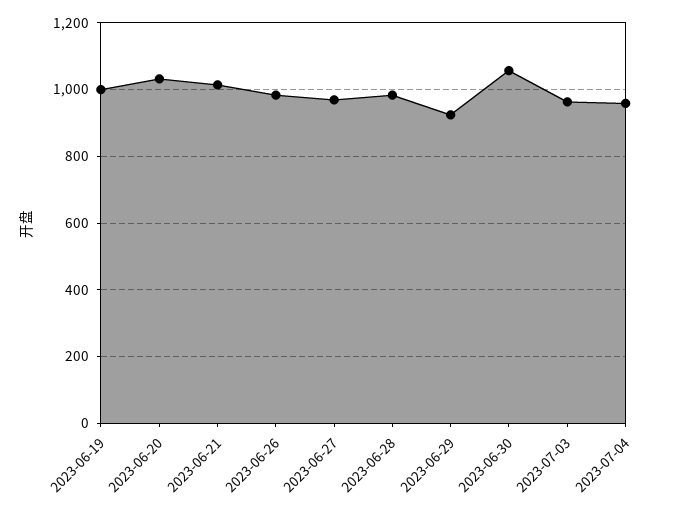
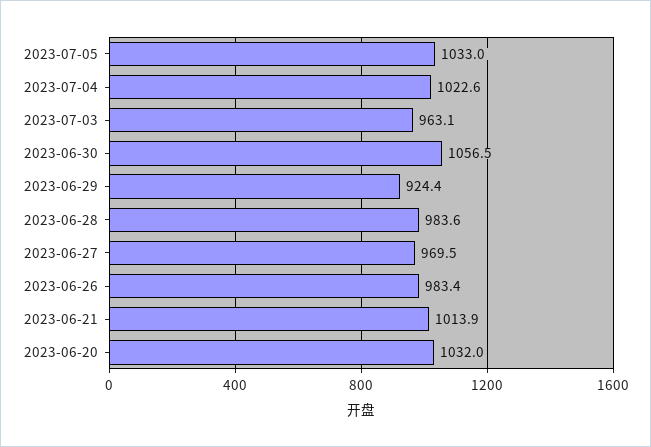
2023-06-19: 1000 -> none
2023-07-04: 960 -> 1022.6
2023-07-05: none -> 1033

